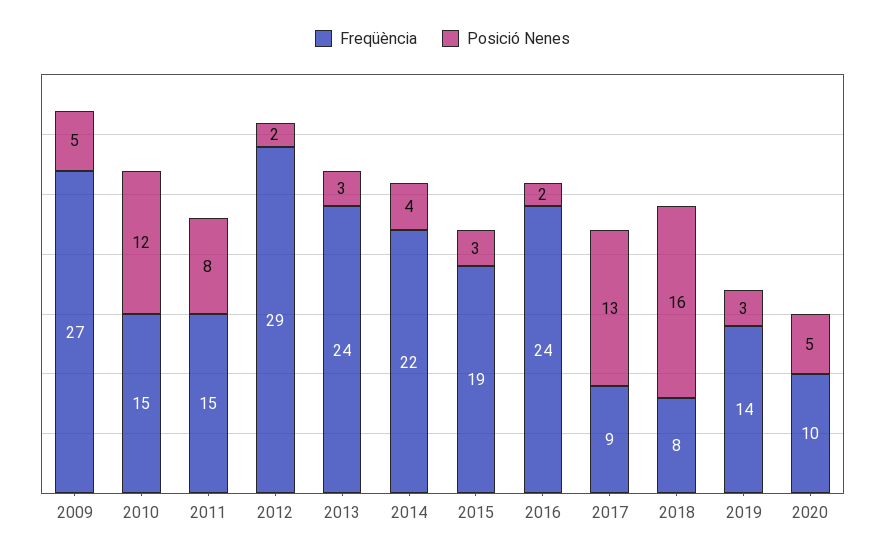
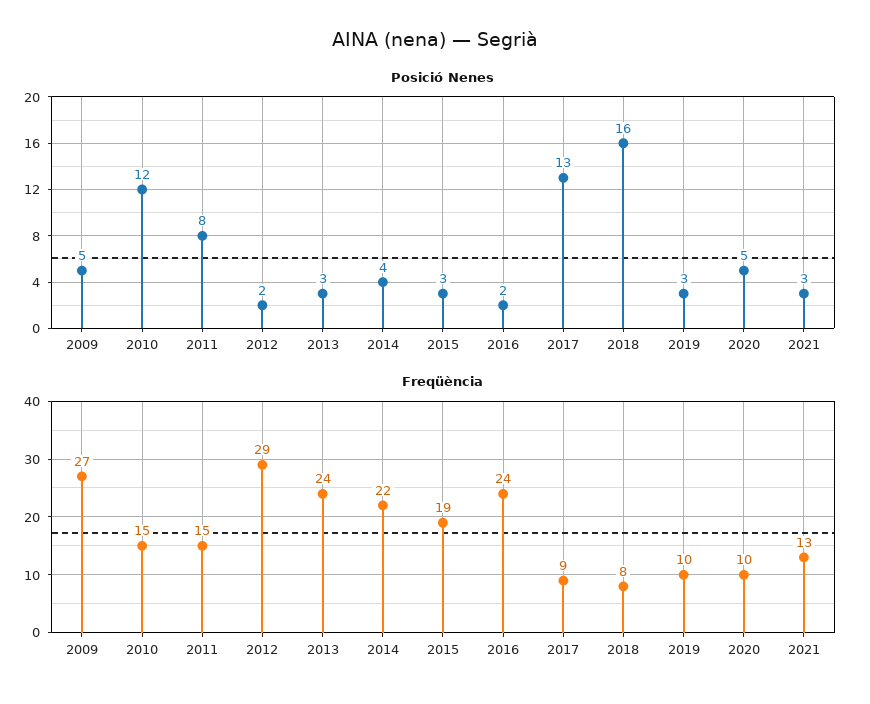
Freqüència, 2019: 14 -> 10
Posició Nenes, 2021: none -> 3
Freqüència, 2021: none -> 13

